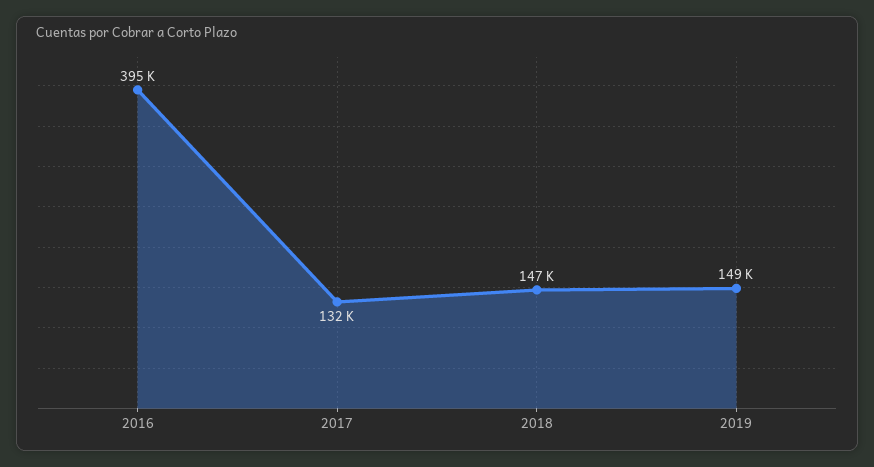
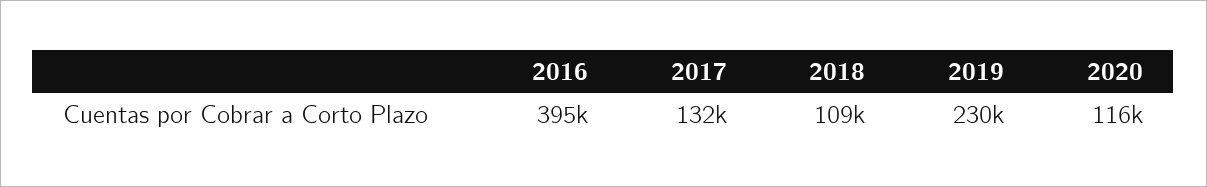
2018: 147000 -> 109000
2019: 149000 -> 230000
2020: none -> 116000

